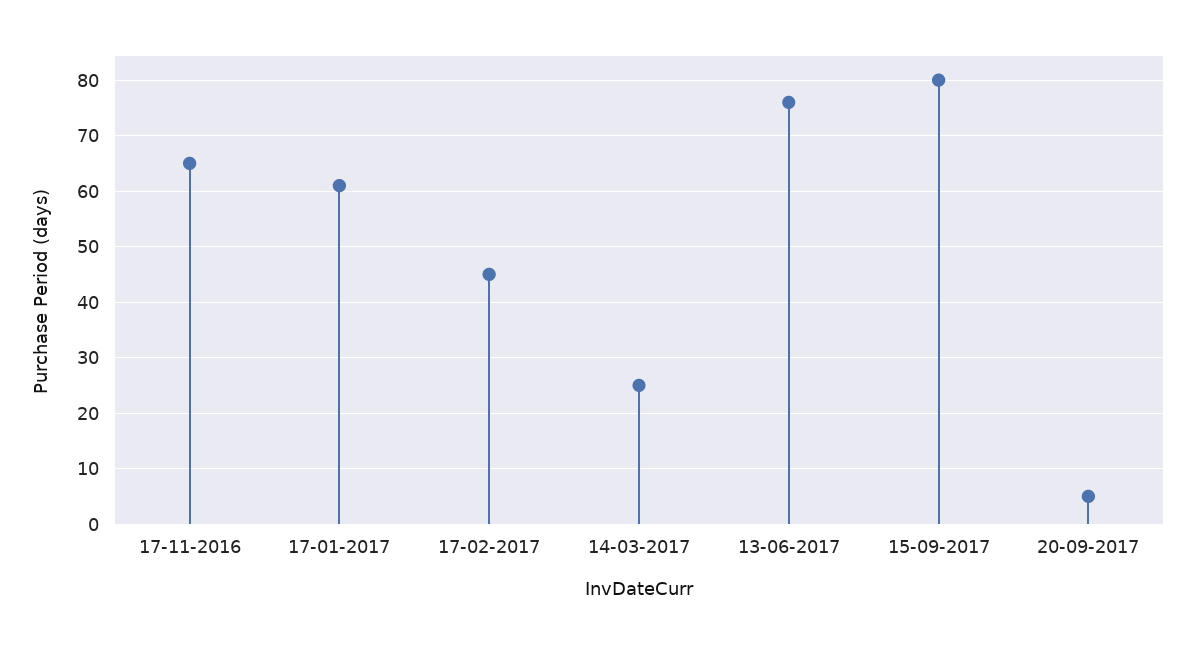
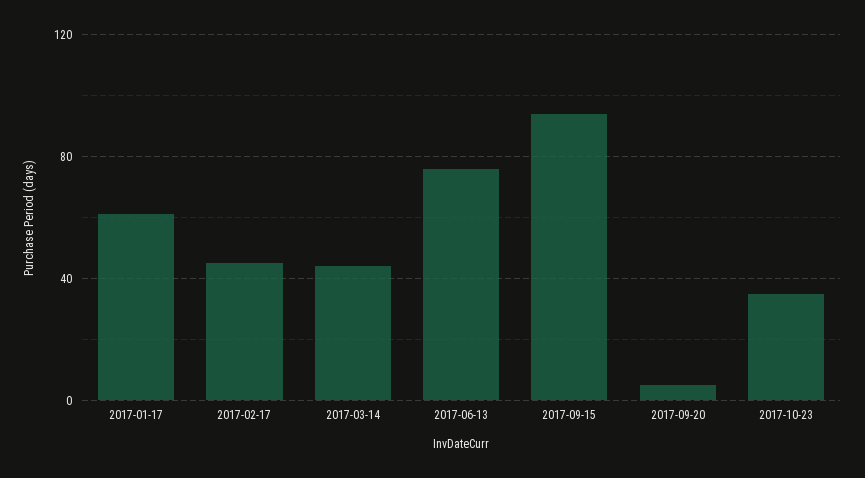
17-11-2016: 65 -> none
14-03-2017: 25 -> 45
15-09-2017: 80 -> 95
2017-10-23: none -> 35

